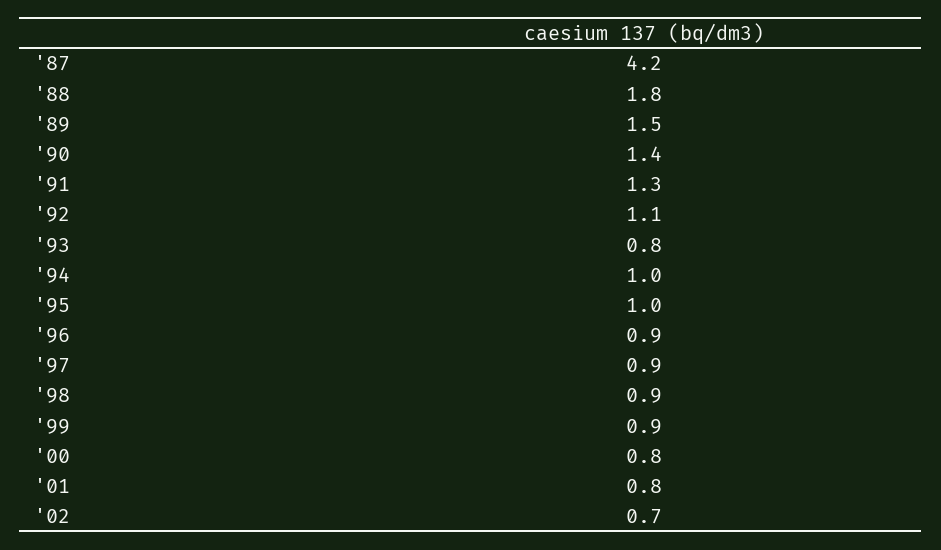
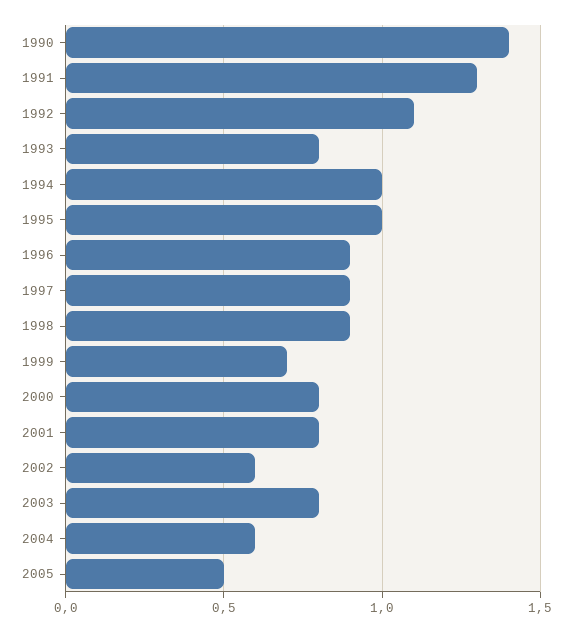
'87: 4.2 -> none
'88: 1.8 -> none
'89: 1.5 -> none
'99: 0.9 -> 0.7
'02: 0.7 -> 0.6
2003: none -> 0.8
2004: none -> 0.6
2005: none -> 0.5

